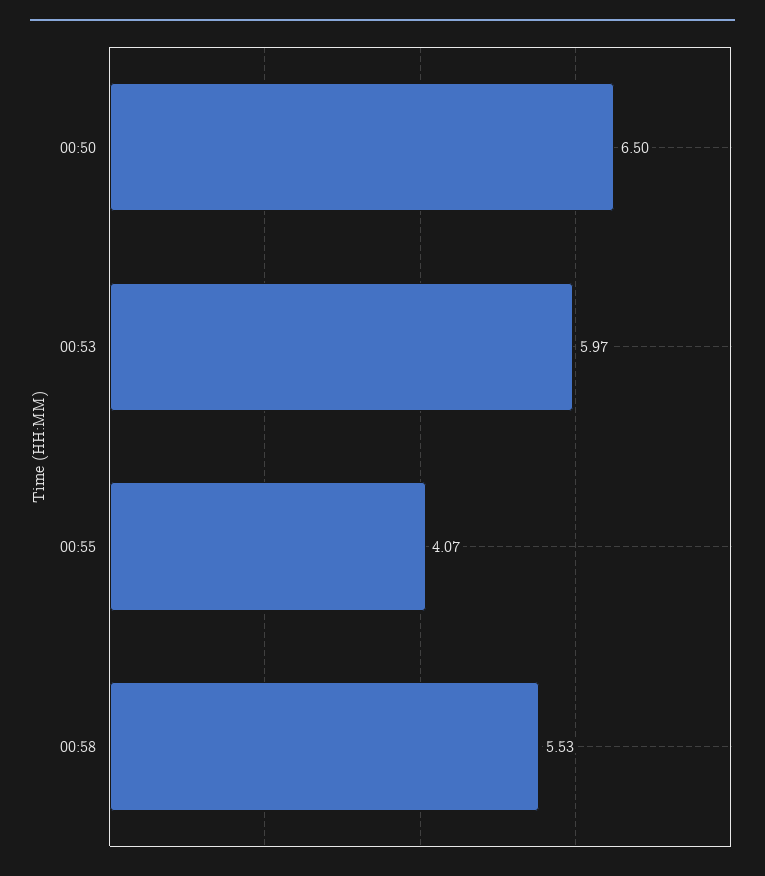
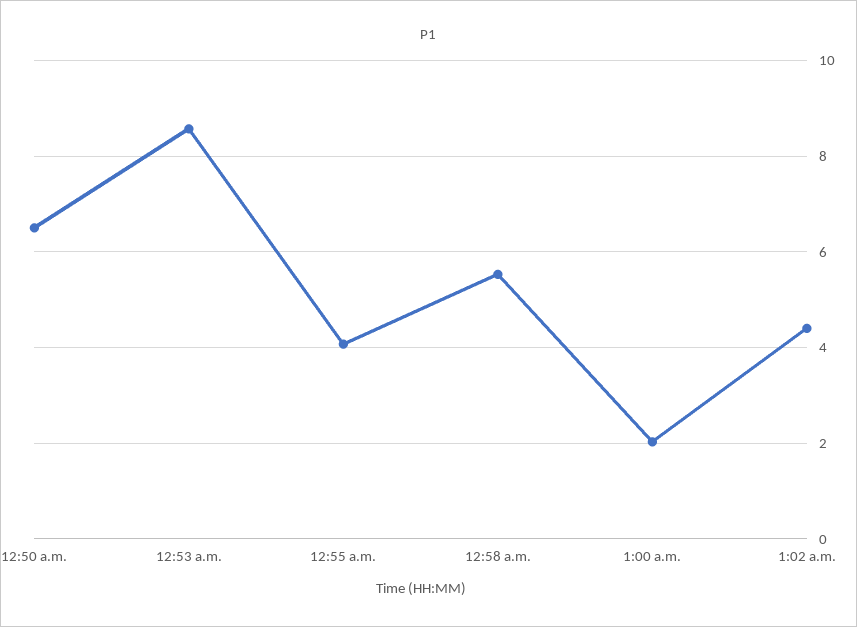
00:53: 5.97 -> 8.6
1:00 a.m.: none -> 2
1:02 a.m.: none -> 4.4

